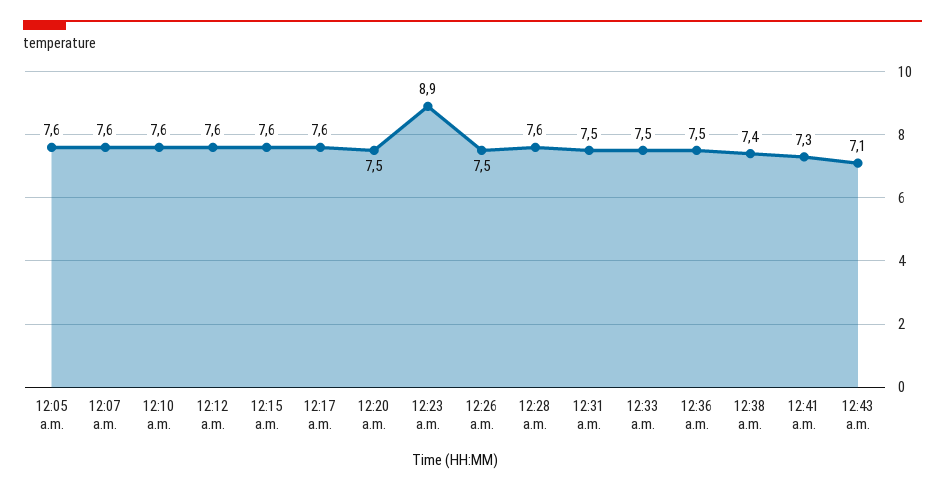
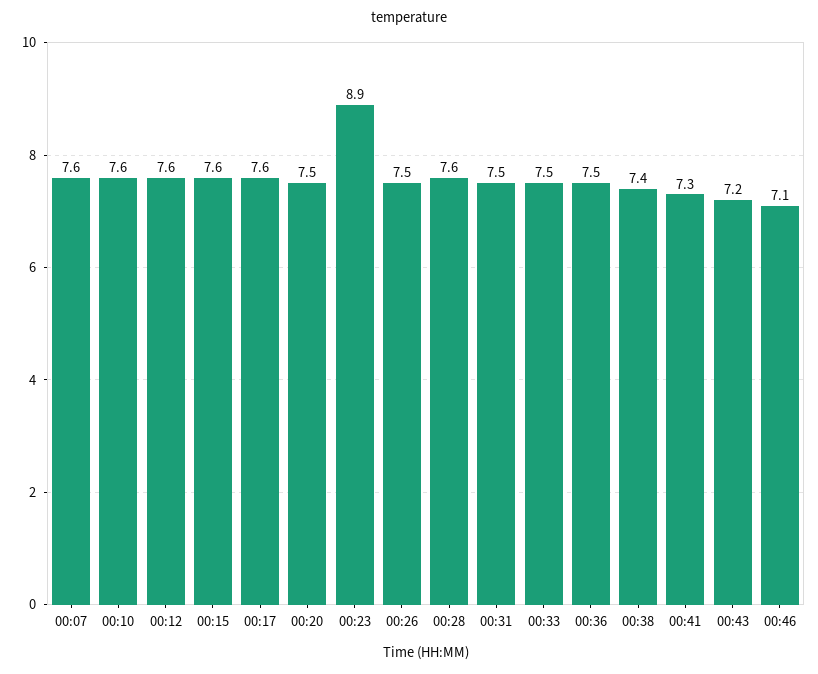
12:05 a.m.: 7.6 -> none
12:43 a.m.: 7.1 -> 7.2
00:46: none -> 7.1

